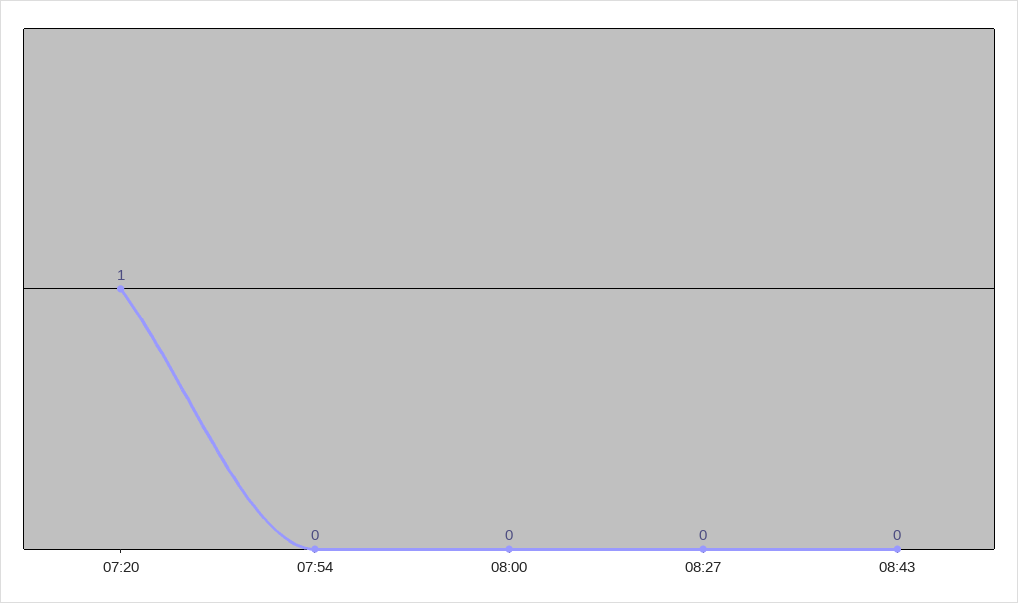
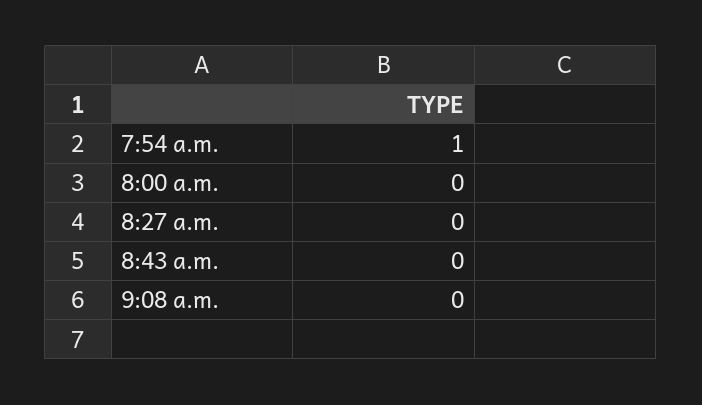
07:20: 1 -> none
07:54: 0 -> 1
9:08 a.m.: none -> 0

